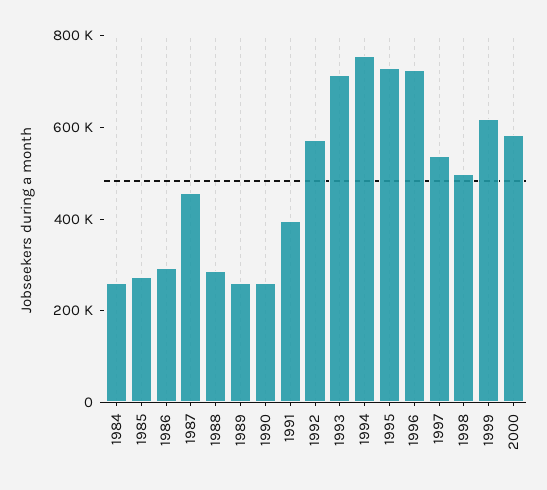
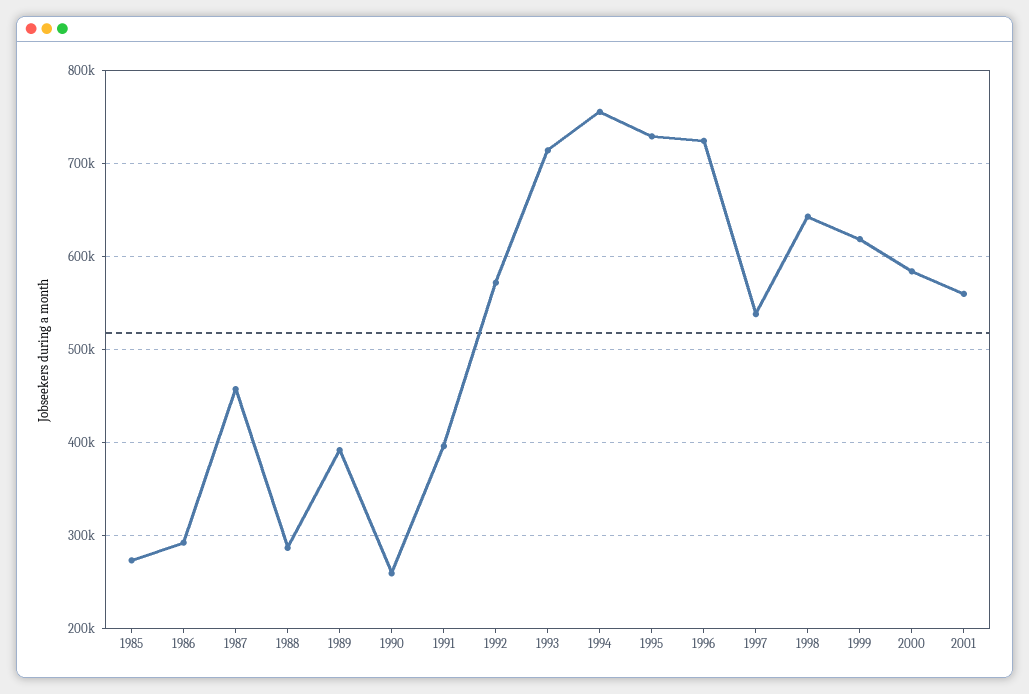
1984: 250000 -> none
1989: 250000 -> 390000
1998: 500000 -> 640000
2001: none -> 560000

